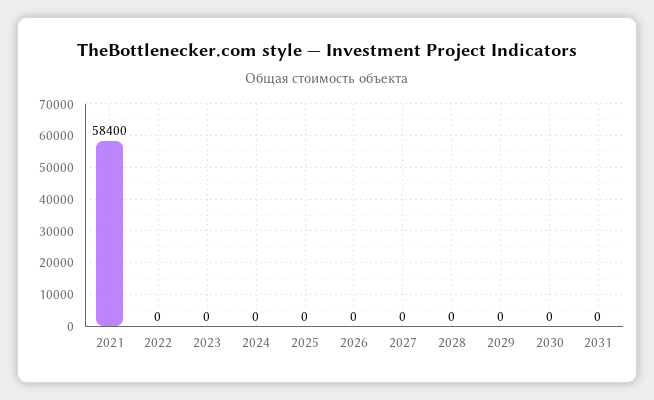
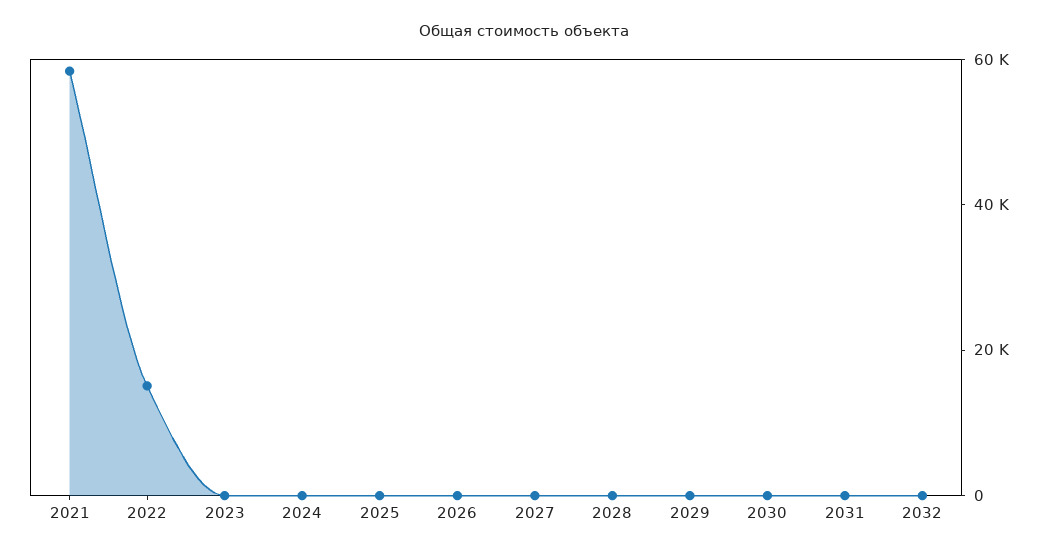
2022: 0 -> 15000
2032: none -> 0

